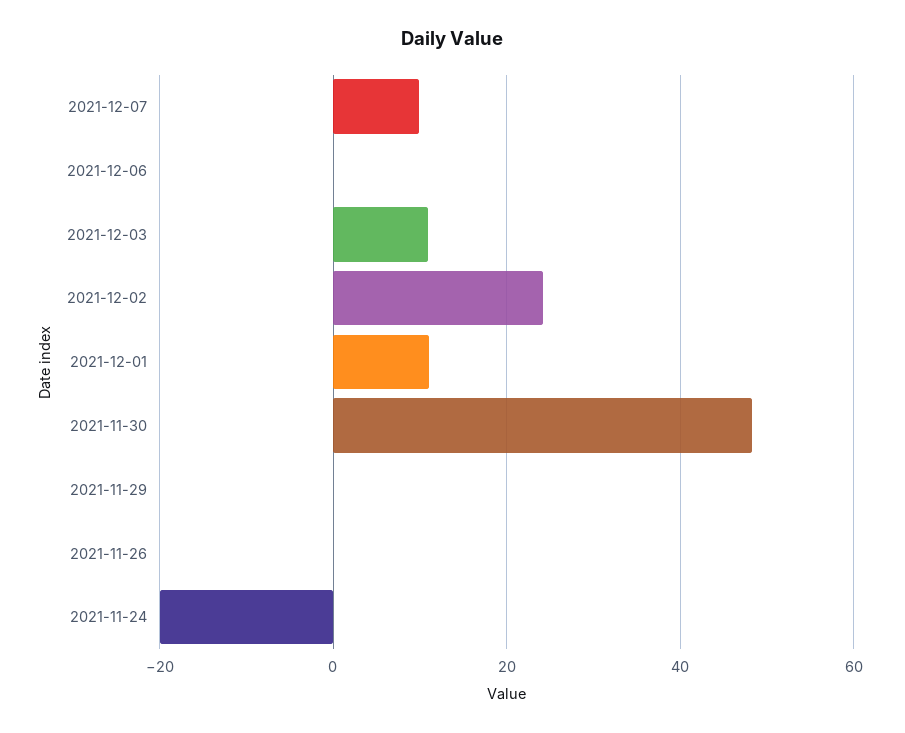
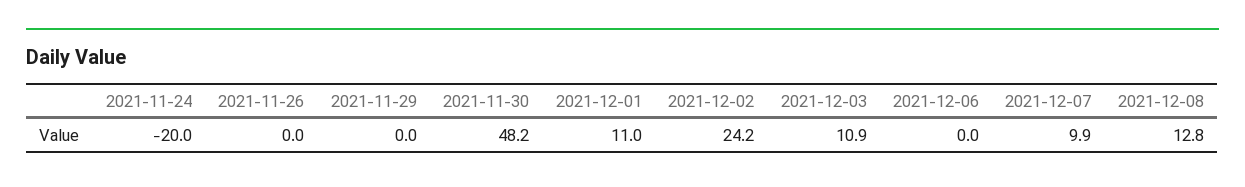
2021-12-08: none -> 12.8

